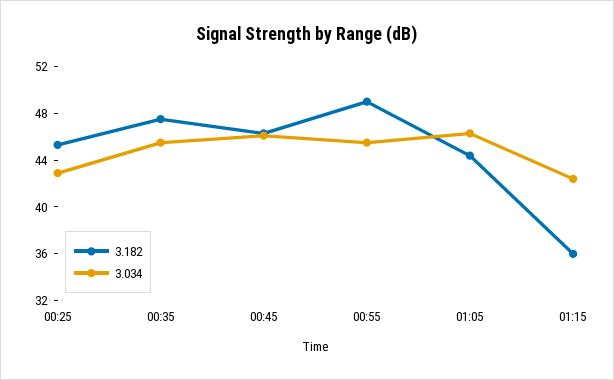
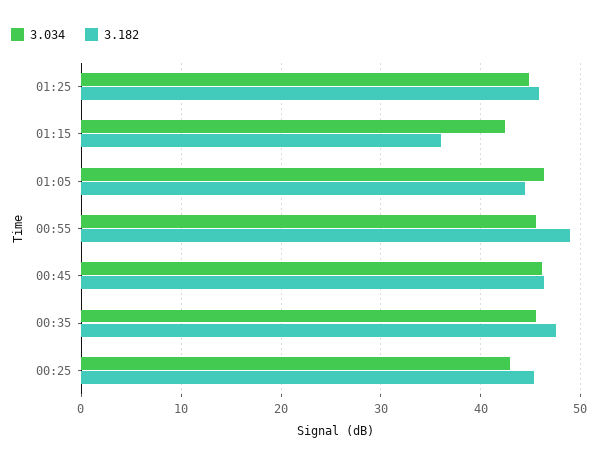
3.034, 01:25: none -> 45
3.182, 01:25: none -> 46

